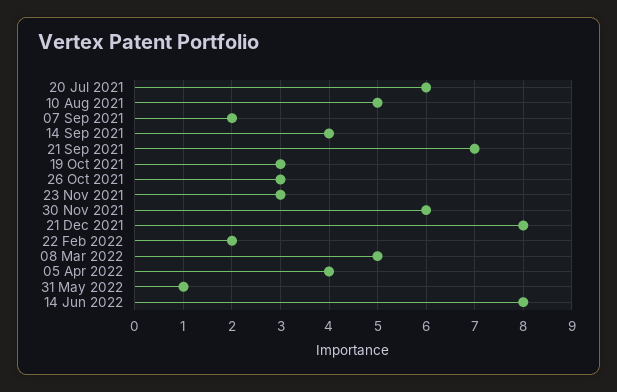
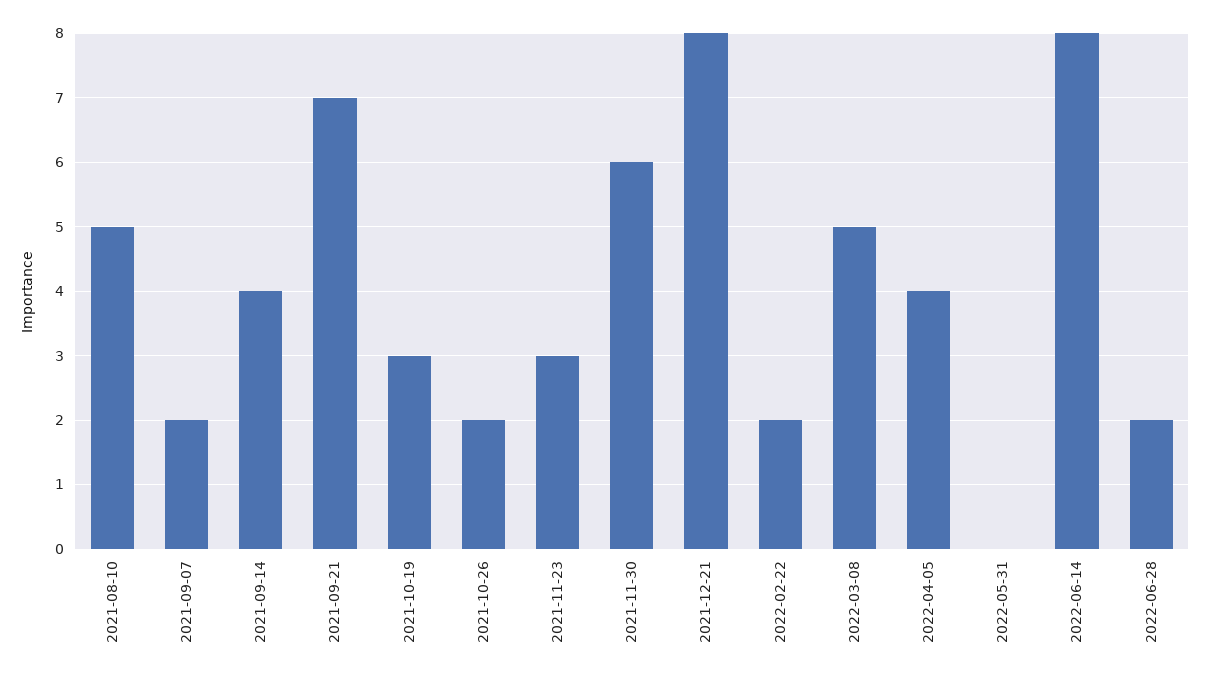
20 Jul 2021: 6 -> none
26 Oct 2021: 3 -> 2
31 May 2022: 1 -> 0
2022-06-28: none -> 2

